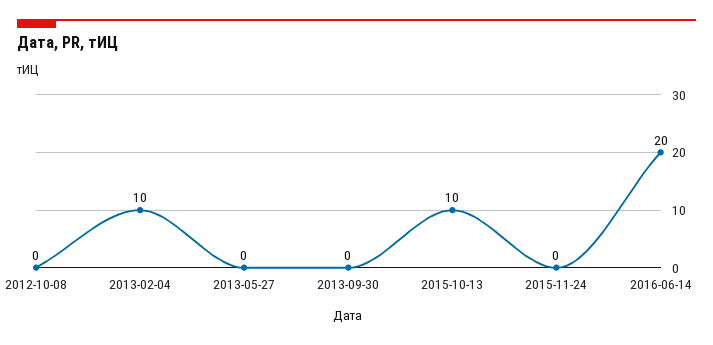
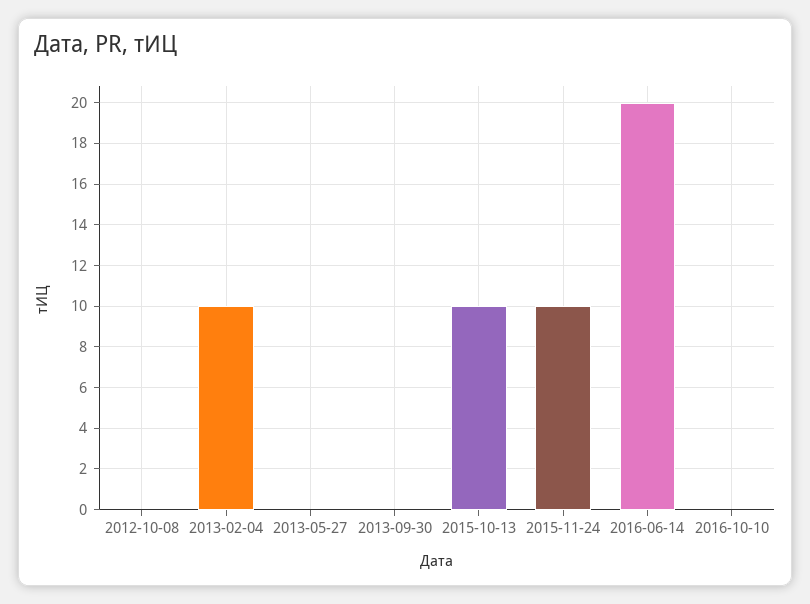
2015-11-24: 0 -> 10
2016-10-10: none -> 0

